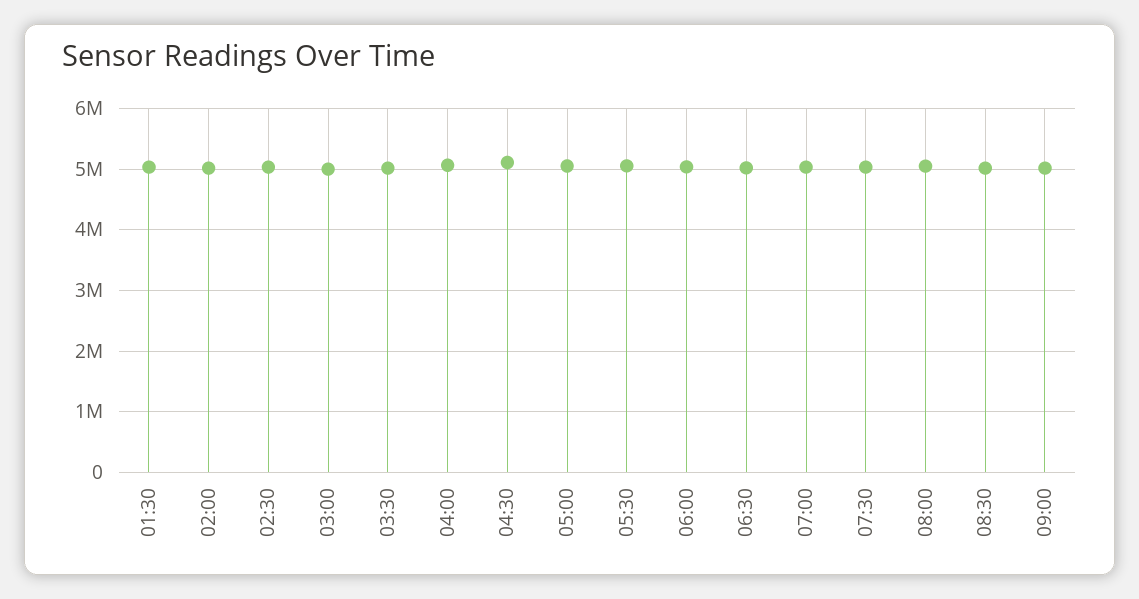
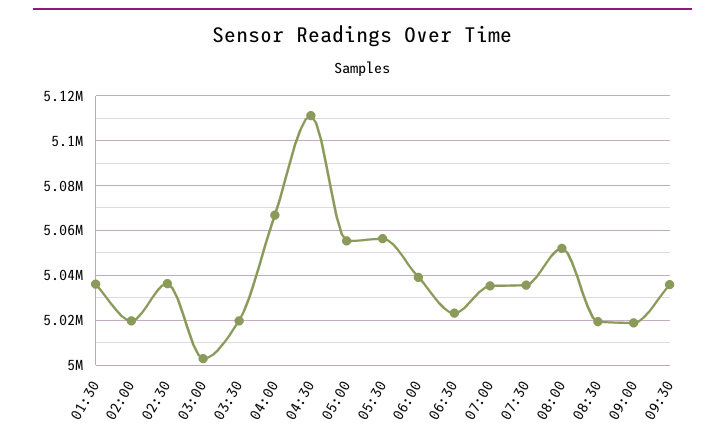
09:30: none -> 5035000

